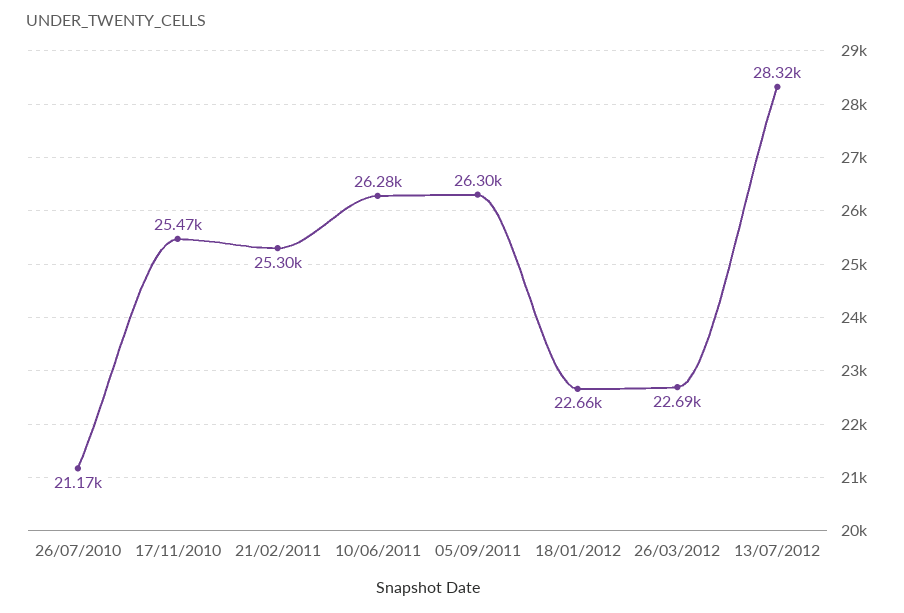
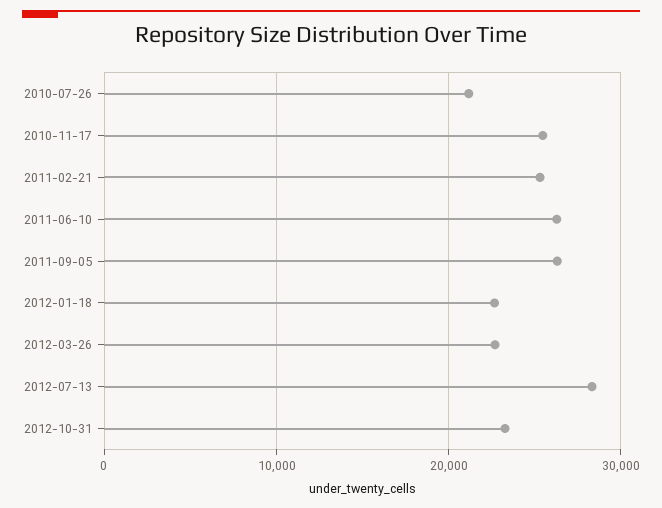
2012-10-31: none -> 23000

